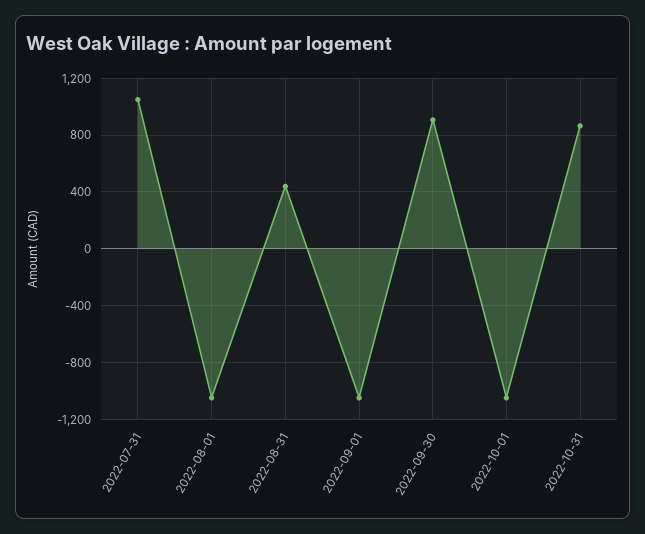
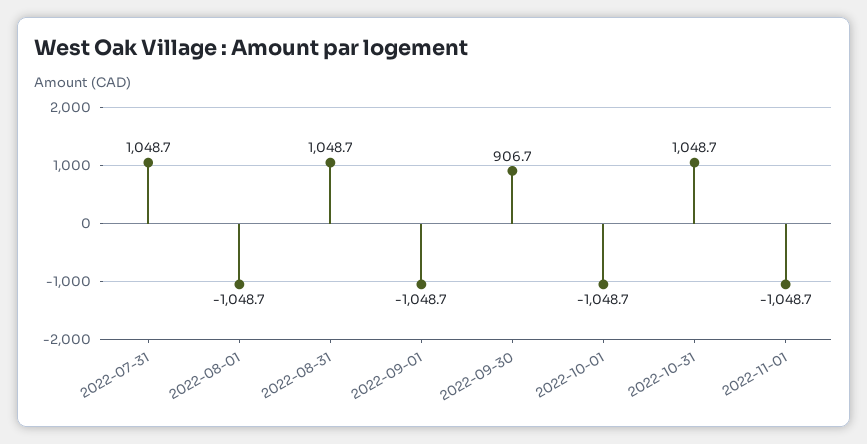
2022-08-31: 450 -> 1048.7
2022-10-31: 850 -> 1048.7
2022-11-01: none -> -1048.7

